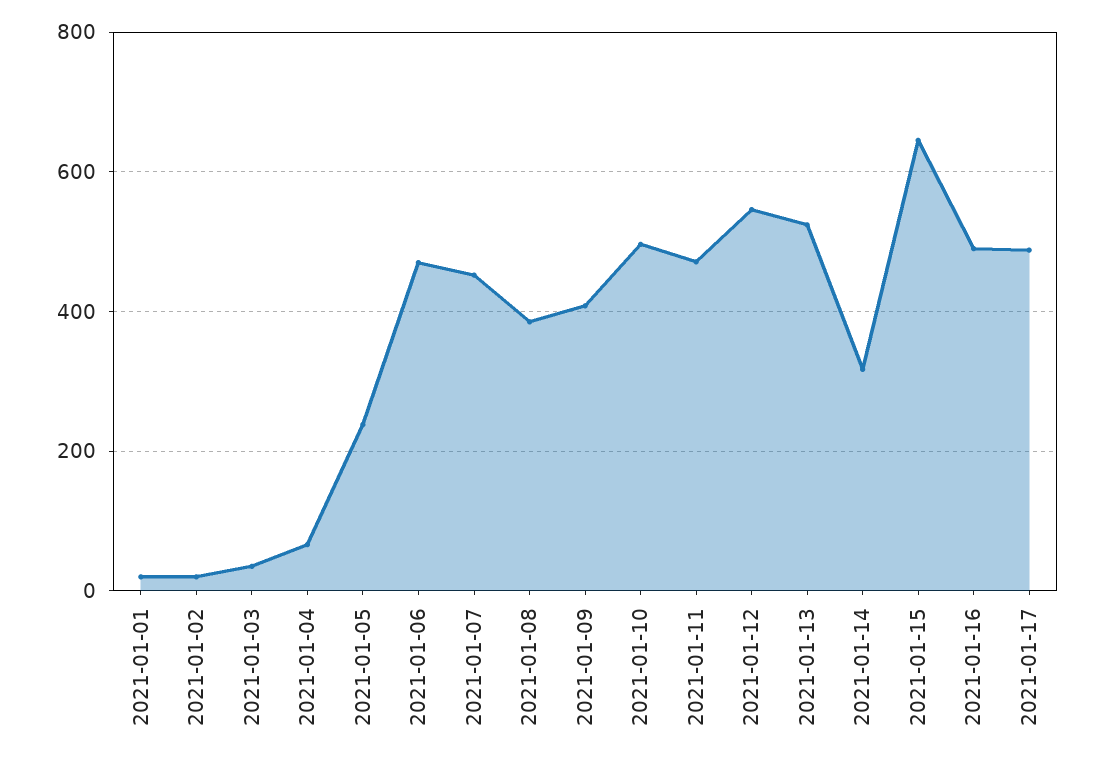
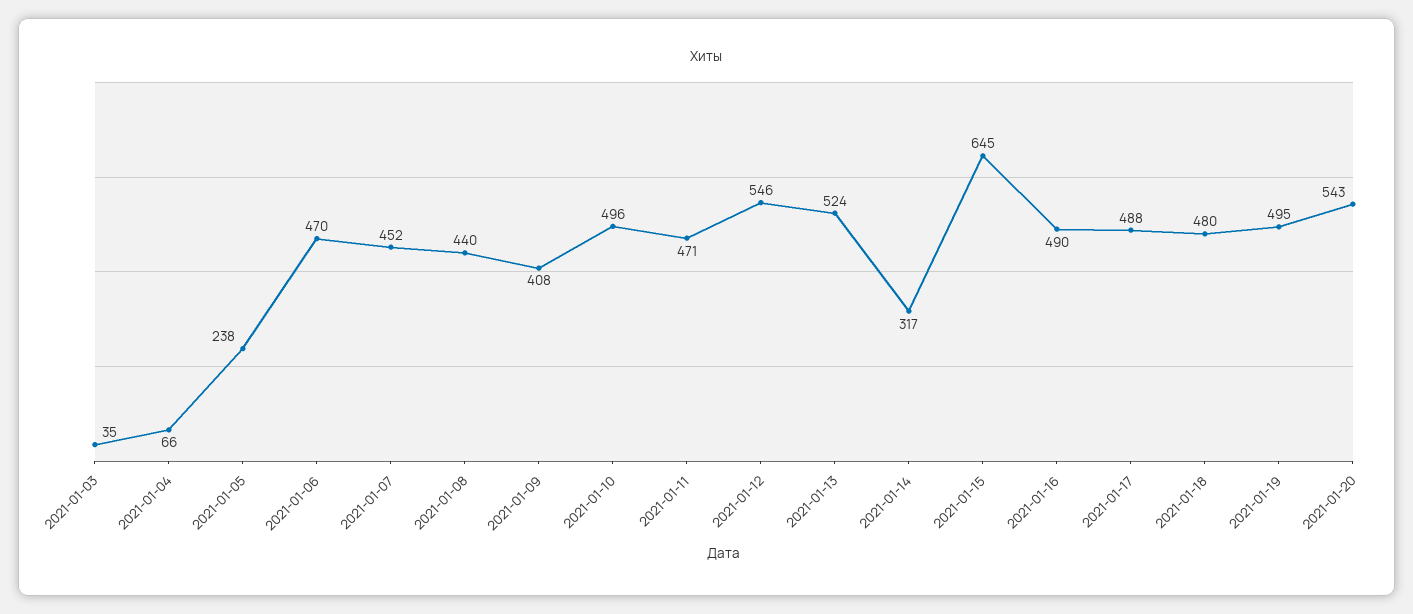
2021-01-01: 20 -> none
2021-01-02: 20 -> none
2021-01-08: 380 -> 440
2021-01-18: none -> 480
2021-01-19: none -> 495
2021-01-20: none -> 543

